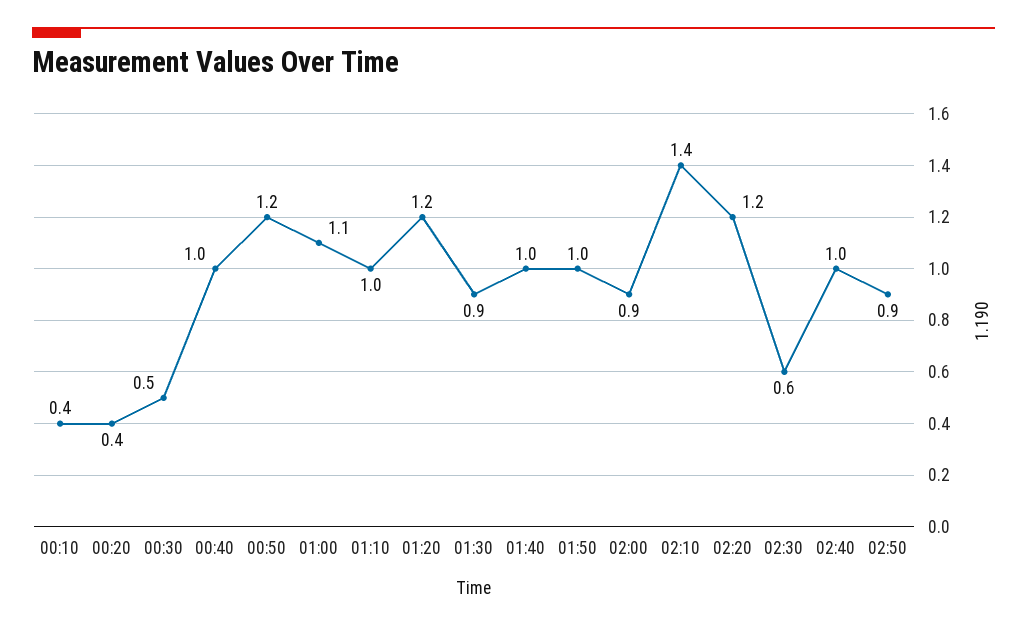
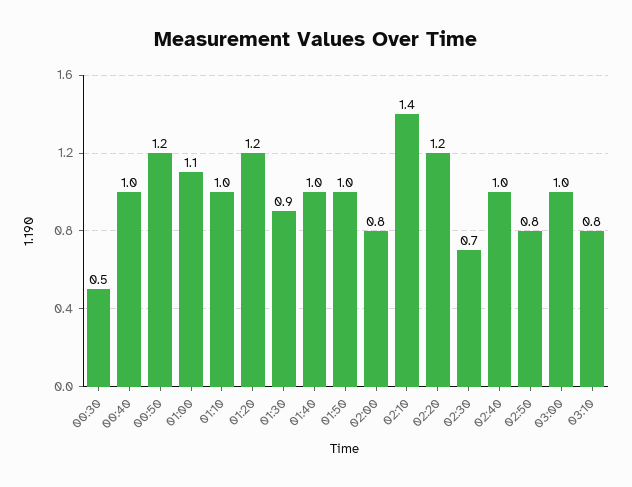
00:10: 0.4 -> none
00:20: 0.4 -> none
02:00: 0.9 -> 0.8
02:30: 0.6 -> 0.7
02:50: 0.9 -> 0.8
03:00: none -> 1
03:10: none -> 0.8

